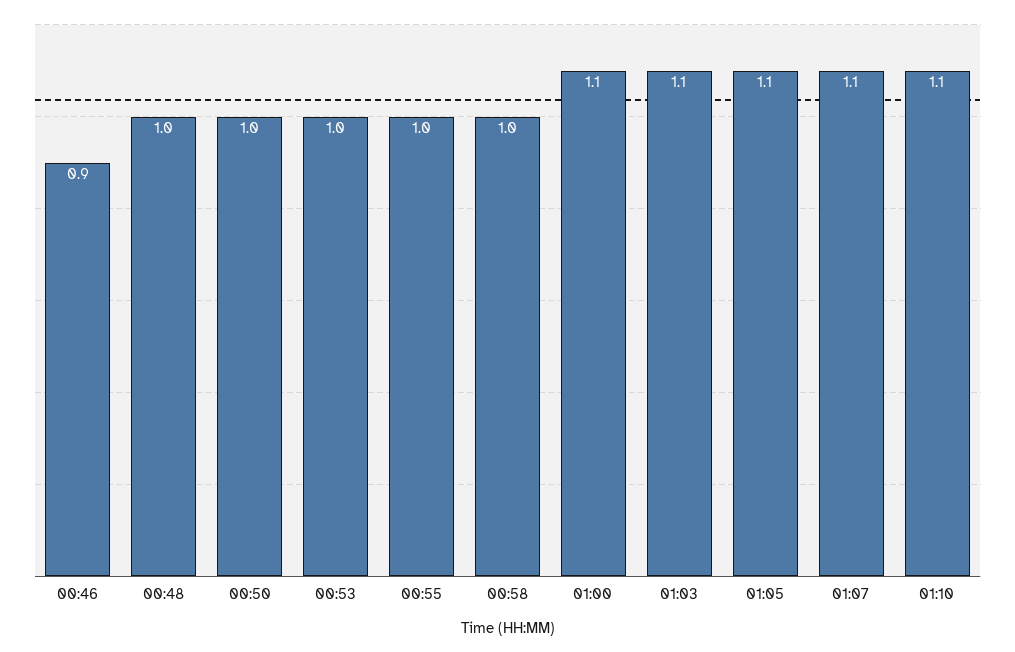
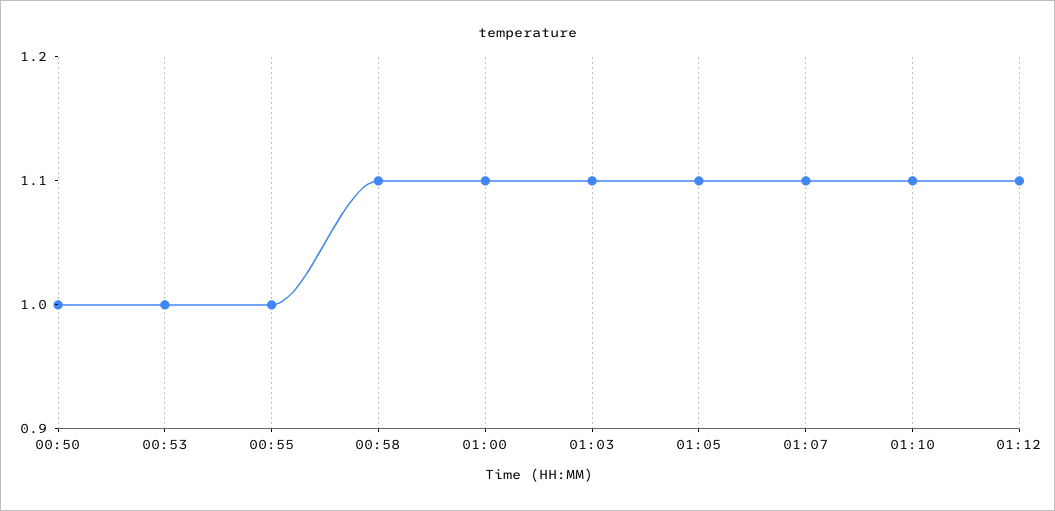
00:46: 0.9 -> none
00:48: 1 -> none
00:58: 1 -> 1.1
01:12: none -> 1.1

